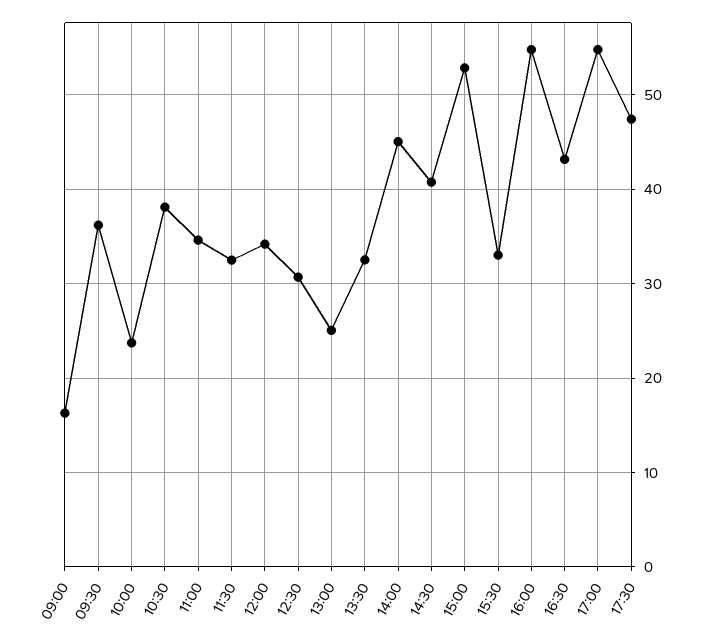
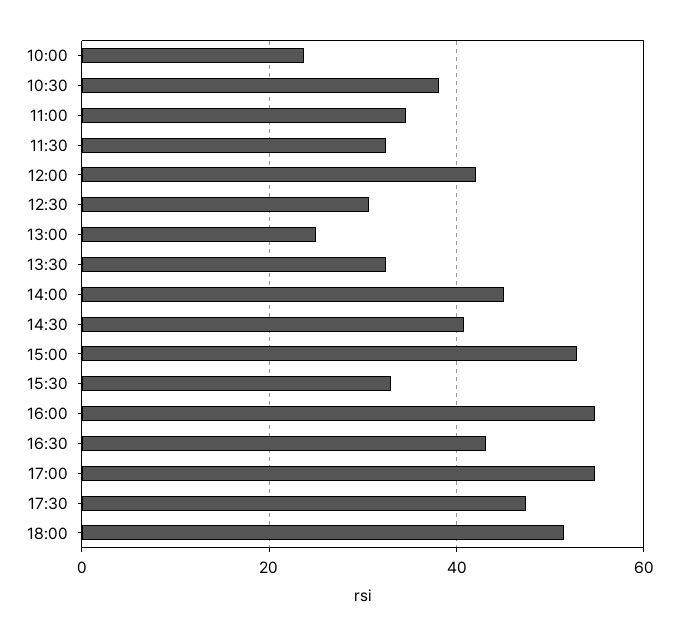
09:00: 16 -> none
09:30: 36 -> none
12:00: 34 -> 42
18:00: none -> 52

